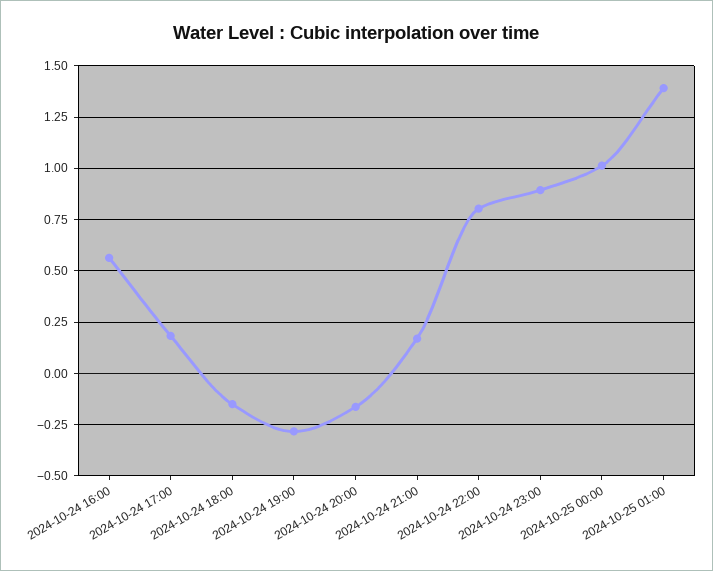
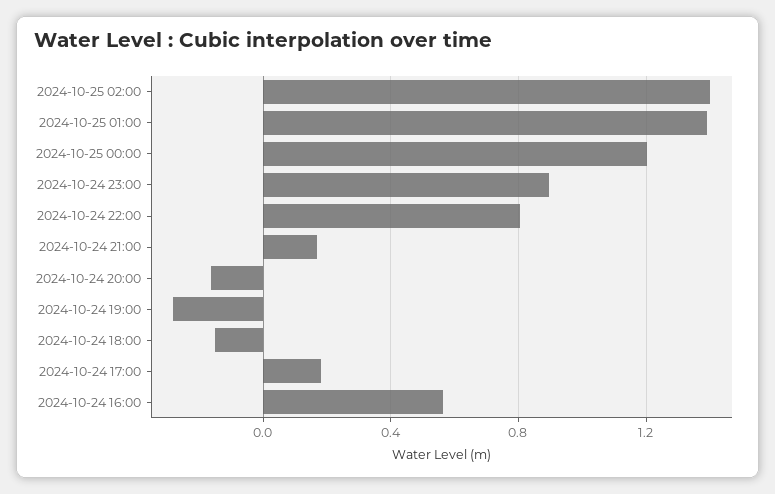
2024-10-25 00:00: 1 -> 1.2
2024-10-25 02:00: none -> 1.4

